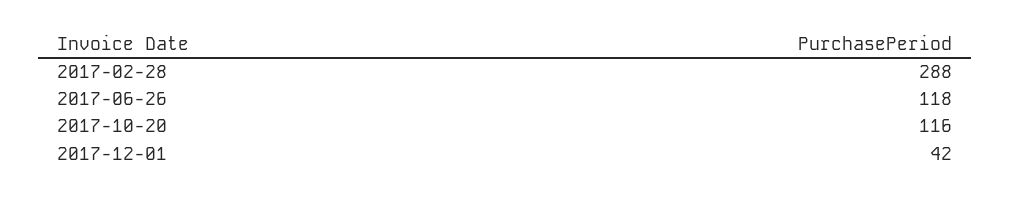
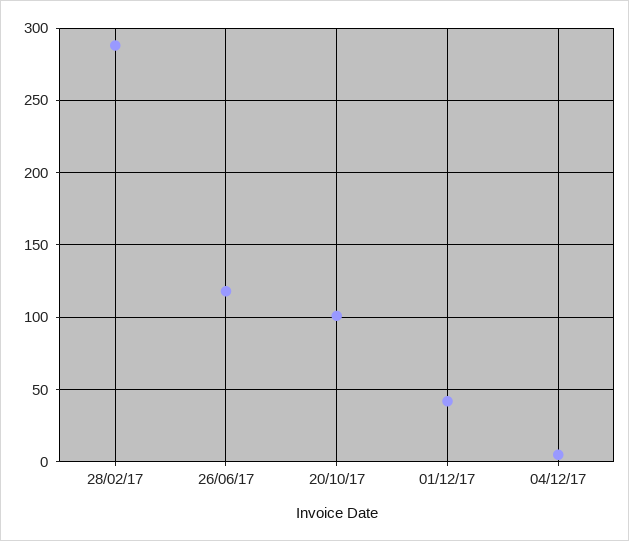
2017-10-20: 116 -> 100
04/12/17: none -> 5

